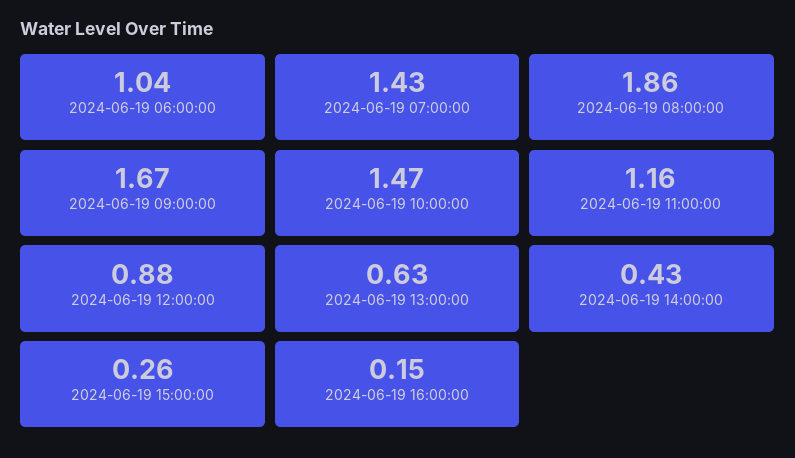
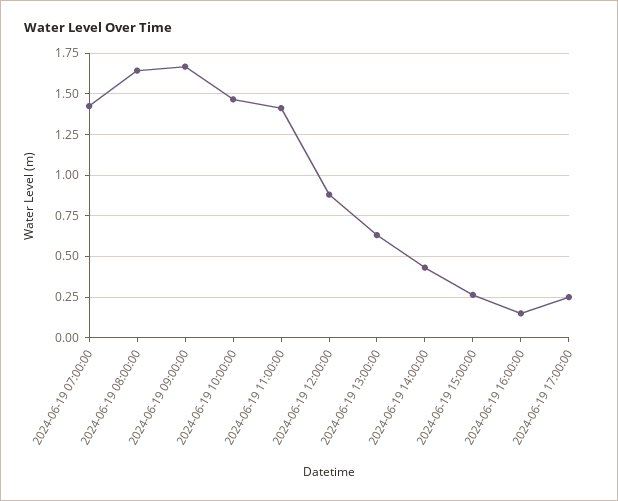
2024-06-19 06:00:00: 1.04 -> none
2024-06-19 08:00:00: 1.86 -> 1.65
2024-06-19 11:00:00: 1.16 -> 1.4
2024-06-19 17:00:00: none -> 0.25

